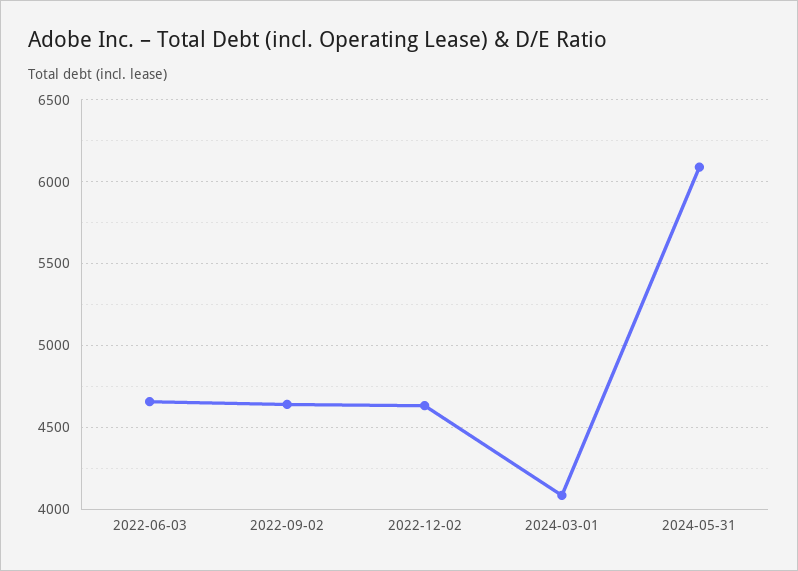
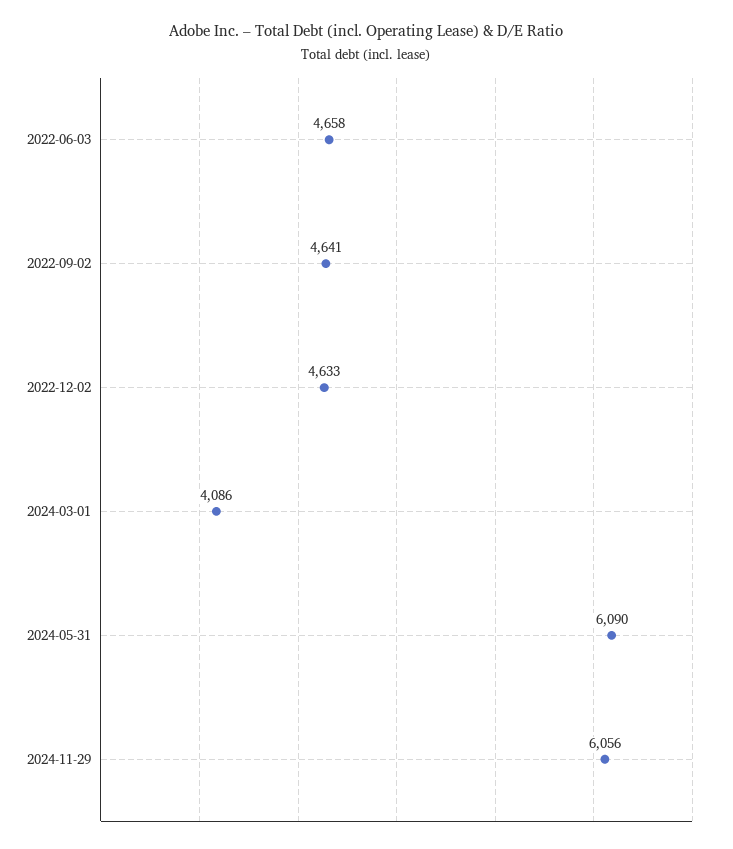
2024-11-29: none -> 6056

